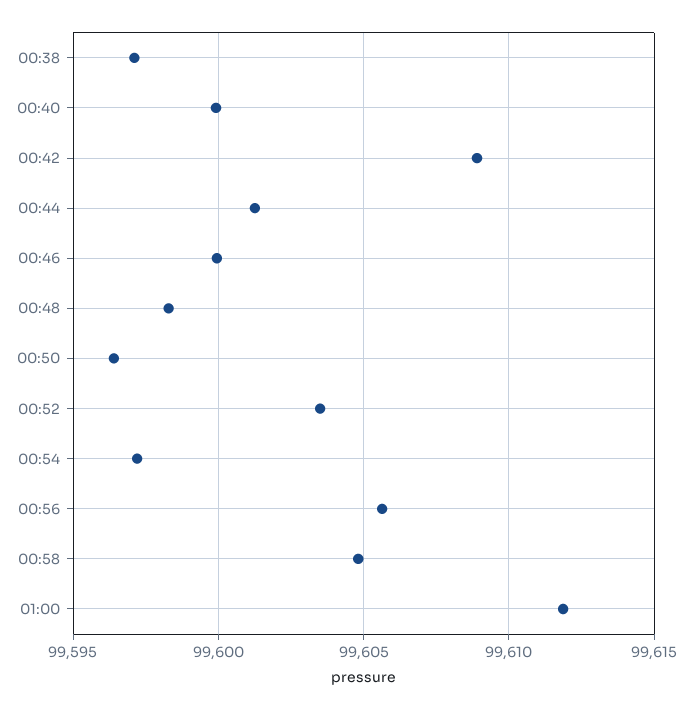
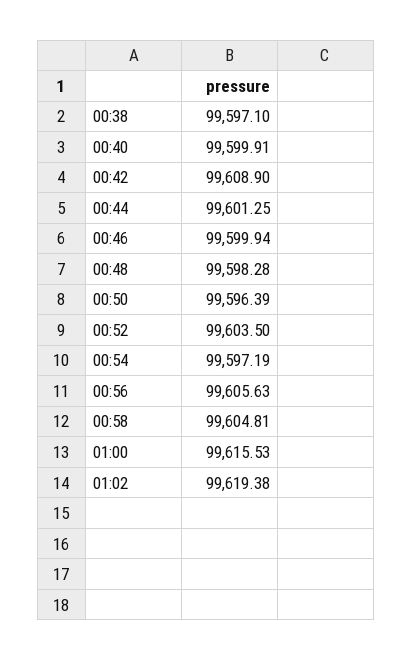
01:00: 99612 -> 99615.53
01:02: none -> 99619.38

